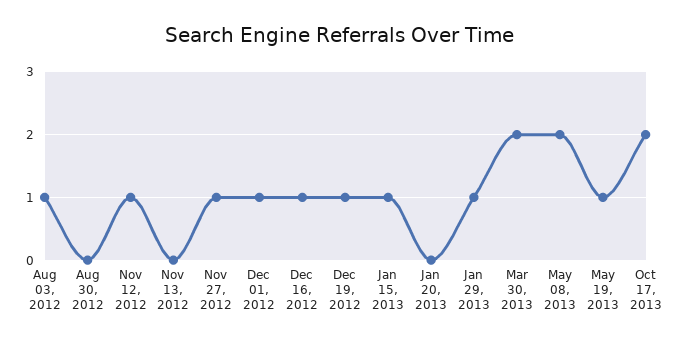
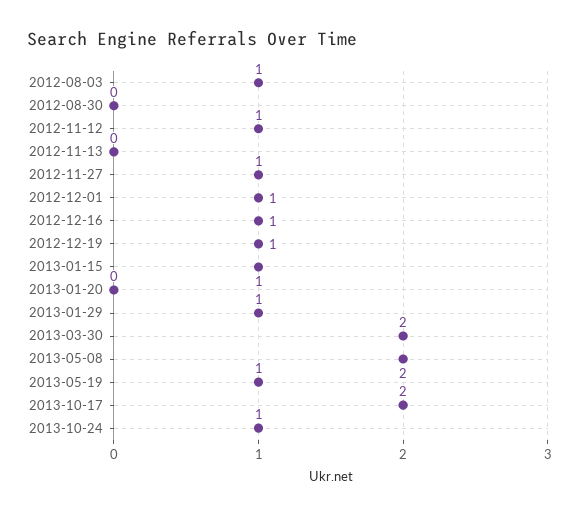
2013-10-24: none -> 1

